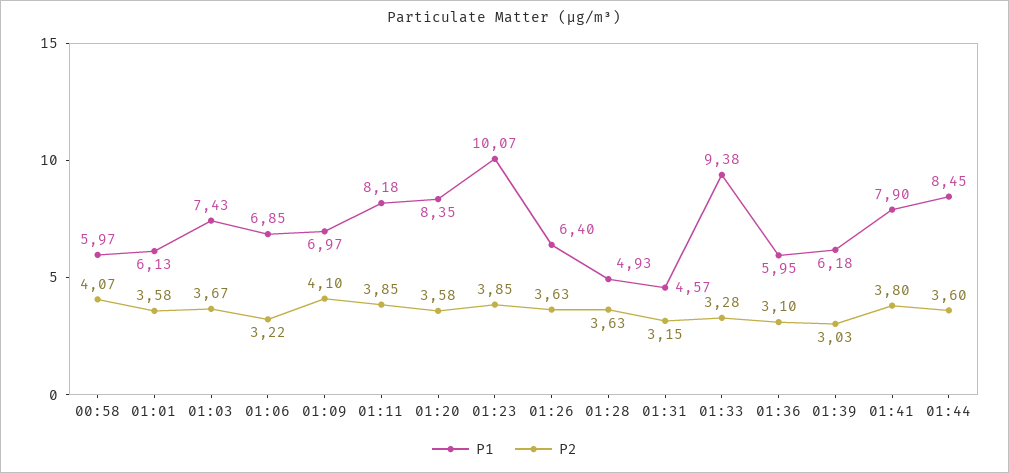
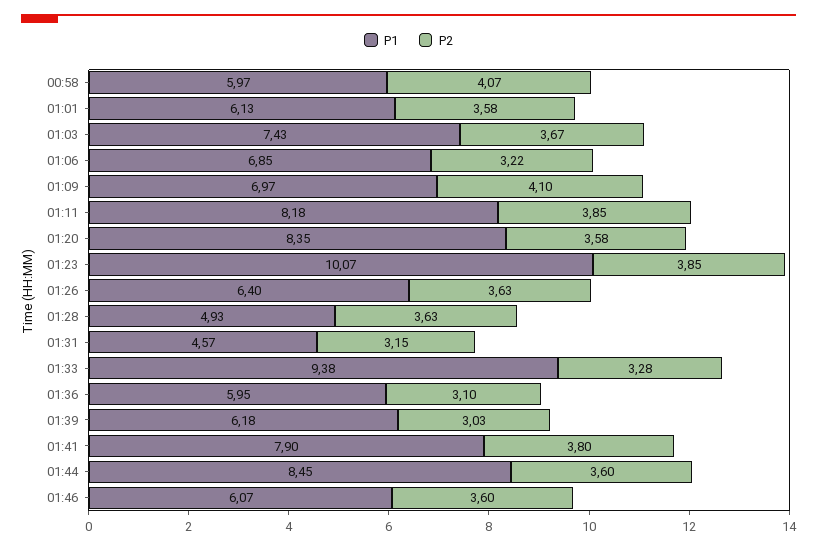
P1, 01:46: none -> 6.07
P2, 01:46: none -> 3.6

